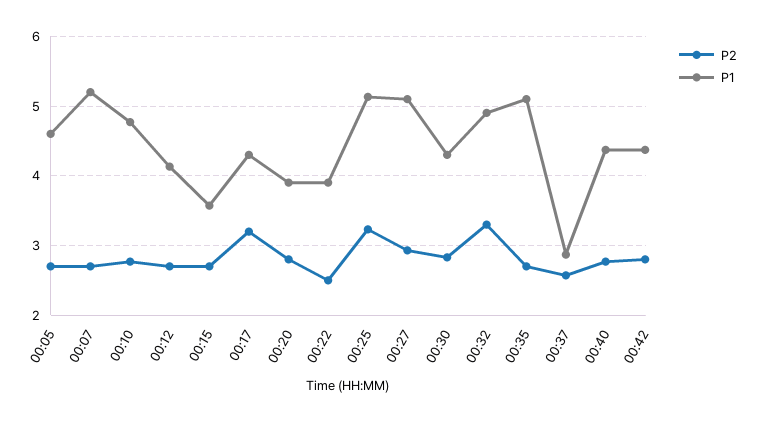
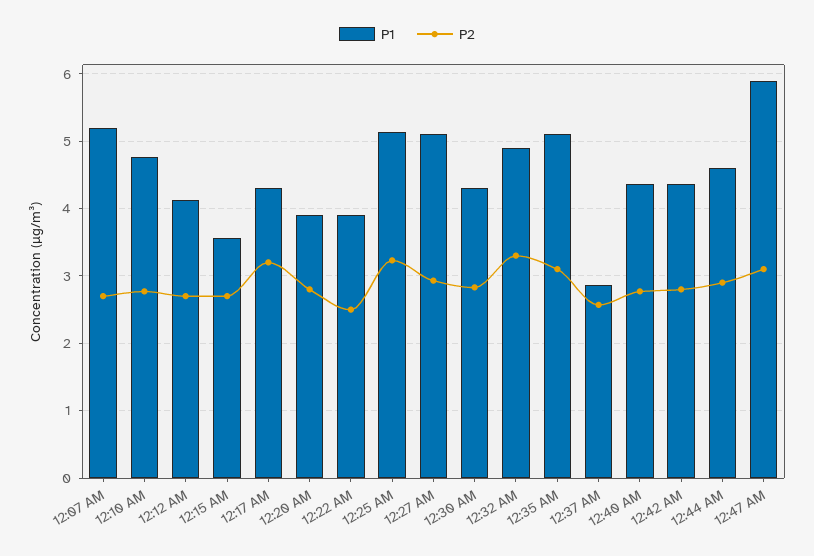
P2, 00:05: 2.7 -> none
P1, 00:05: 4.6 -> none
P2, 00:35: 2.7 -> 3.1
P1, 12:44 AM: none -> 4.6
P2, 12:44 AM: none -> 2.9
P1, 12:47 AM: none -> 5.9
P2, 12:47 AM: none -> 3.1

